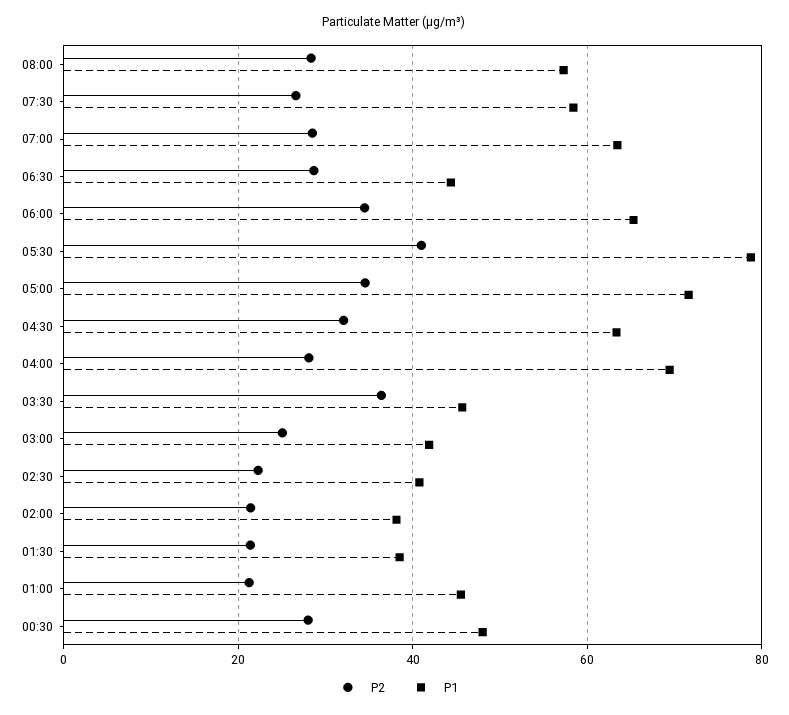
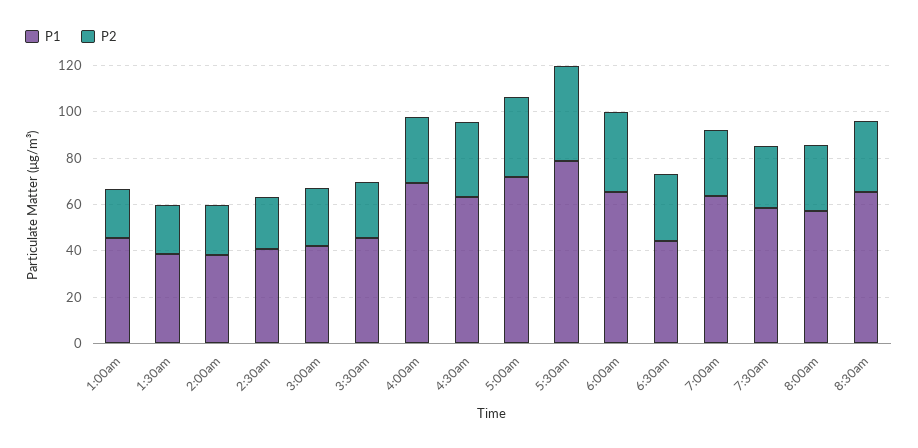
P2, 03:30: 36 -> 25
P2, 00:30: 28 -> none
P1, 00:30: 48 -> none
P1, 8:30am: none -> 65
P2, 8:30am: none -> 30

